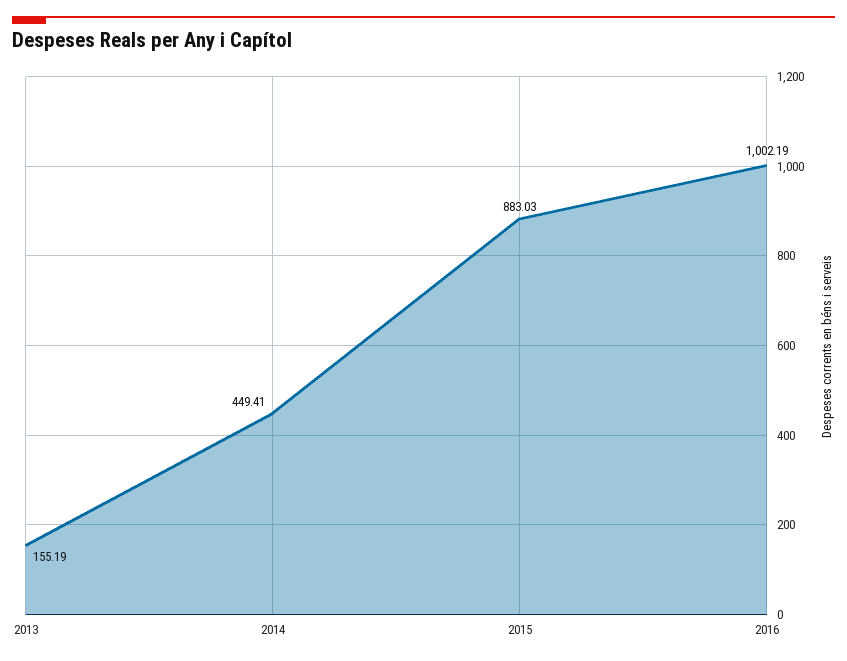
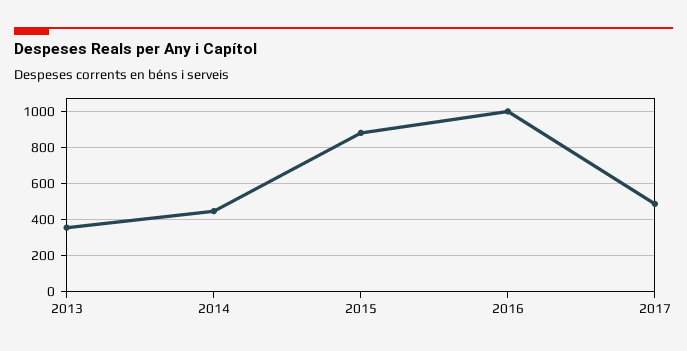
2013: 155.19 -> 350
2017: none -> 500

